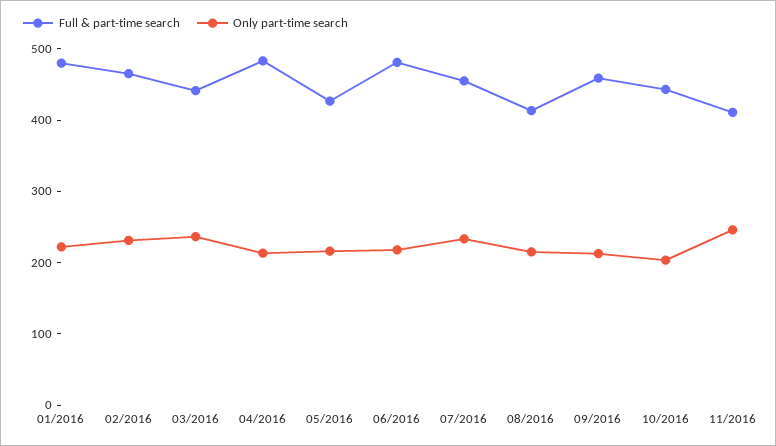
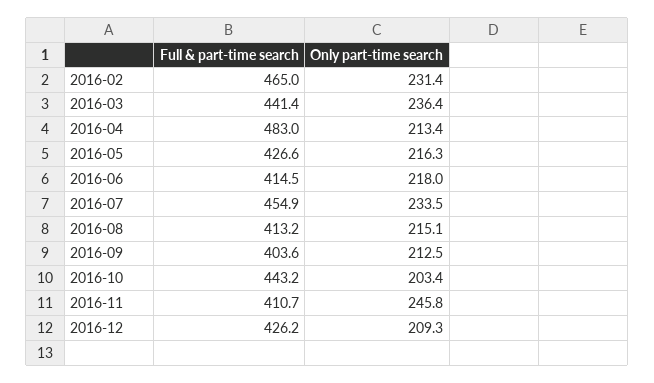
Full & part-time search, 01/2016: 480 -> none
Only part-time search, 01/2016: 220 -> none
Full & part-time search, 06/2016: 480 -> 414.5
Full & part-time search, 09/2016: 460 -> 403.6
Full & part-time search, 2016-12: none -> 426.2
Only part-time search, 2016-12: none -> 209.3

